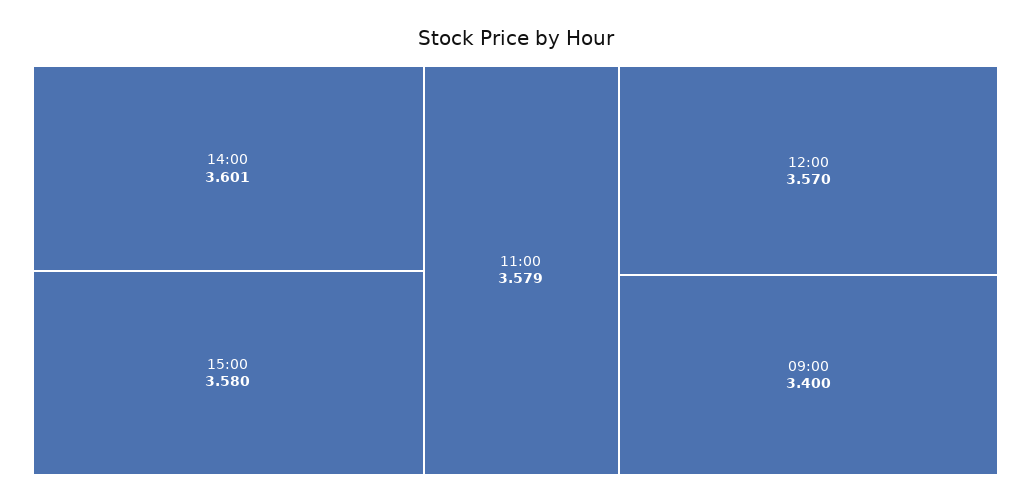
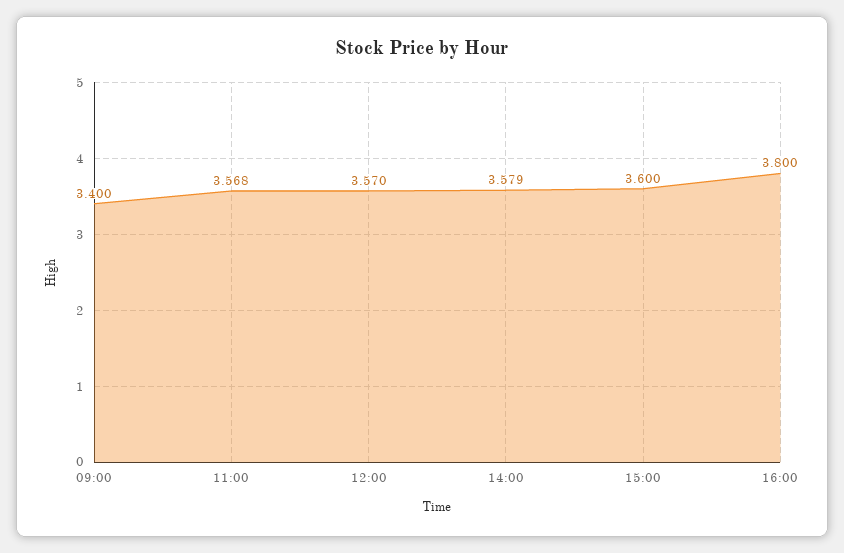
14:00: 3.601 -> 3.579
15:00: 3.58 -> 3.6
11:00: 3.579 -> 3.568
16:00: none -> 3.8

